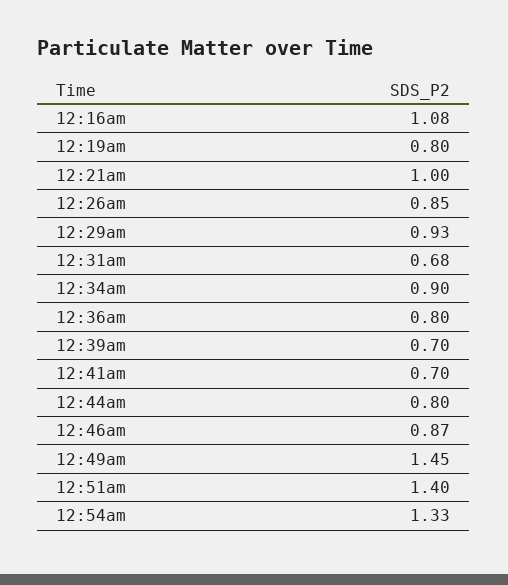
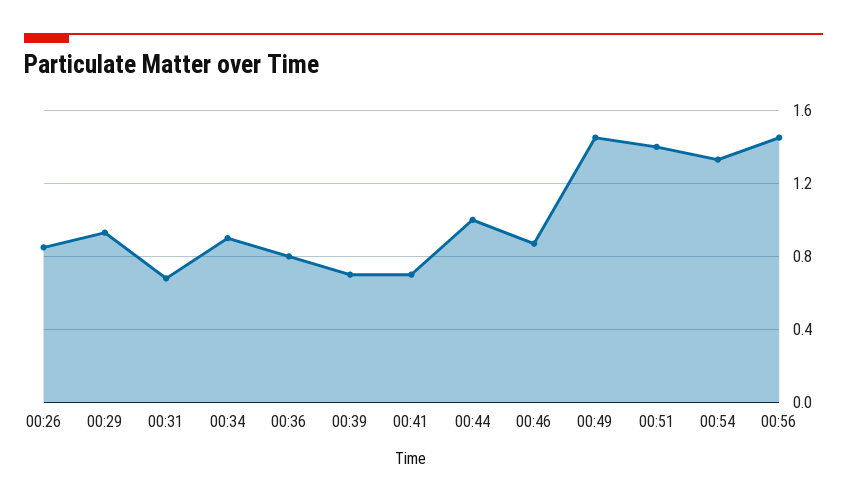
12:16am: 1.08 -> none
12:19am: 0.8 -> none
12:21am: 1 -> none
12:44am: 0.8 -> 1
00:56: none -> 1.45

